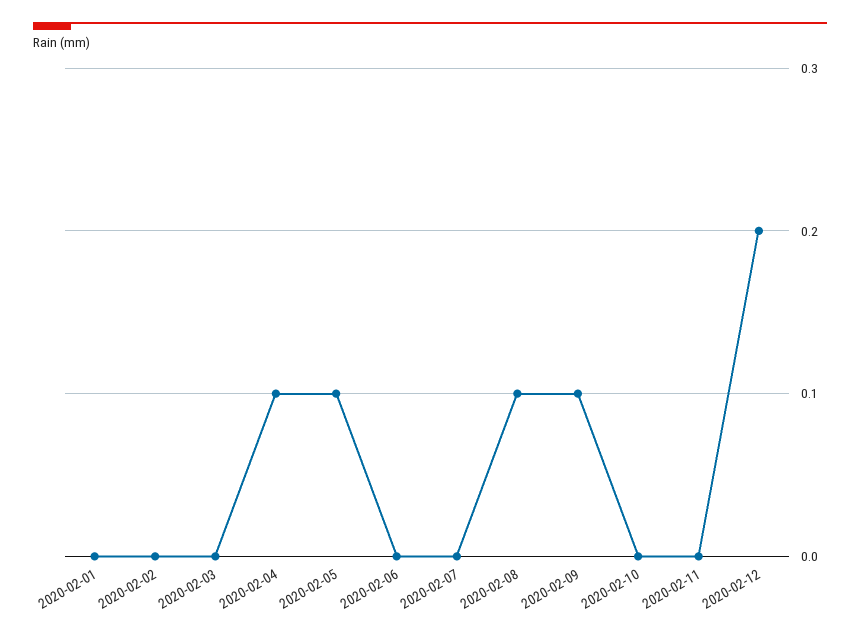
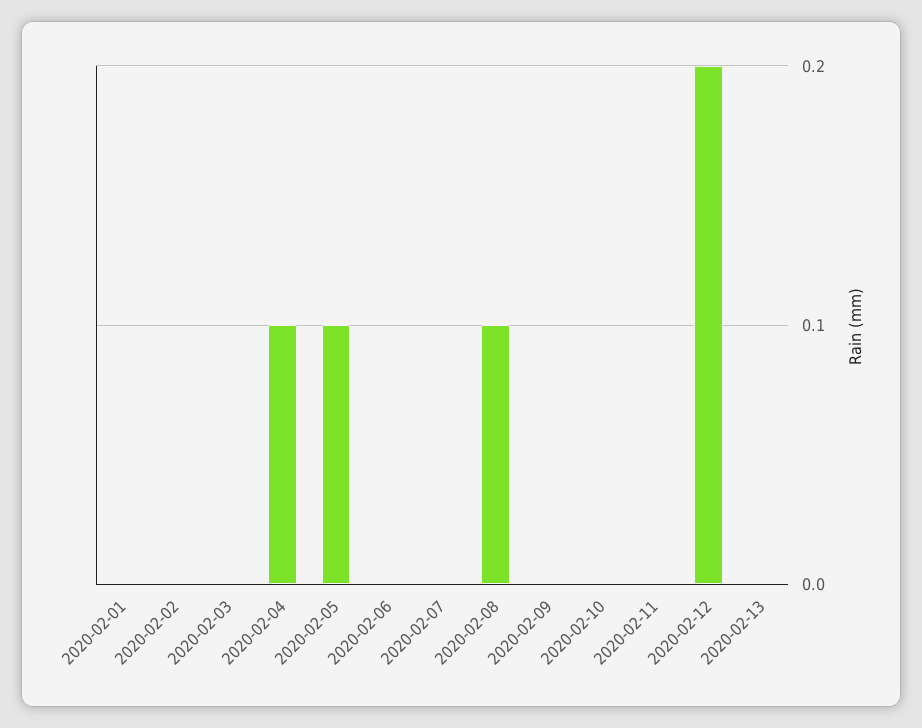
2020-02-09: 0.1 -> 0
2020-02-13: none -> 0

